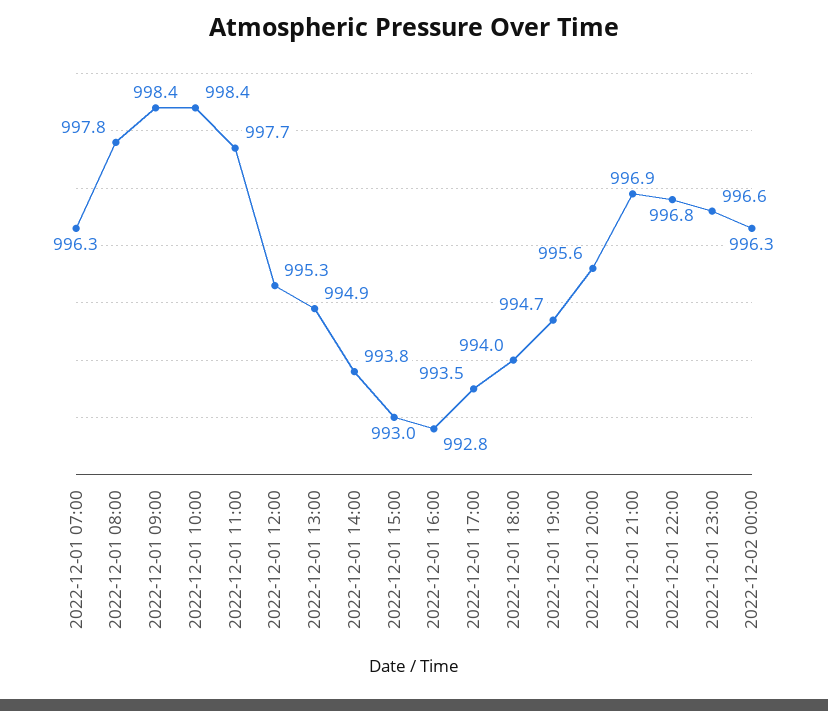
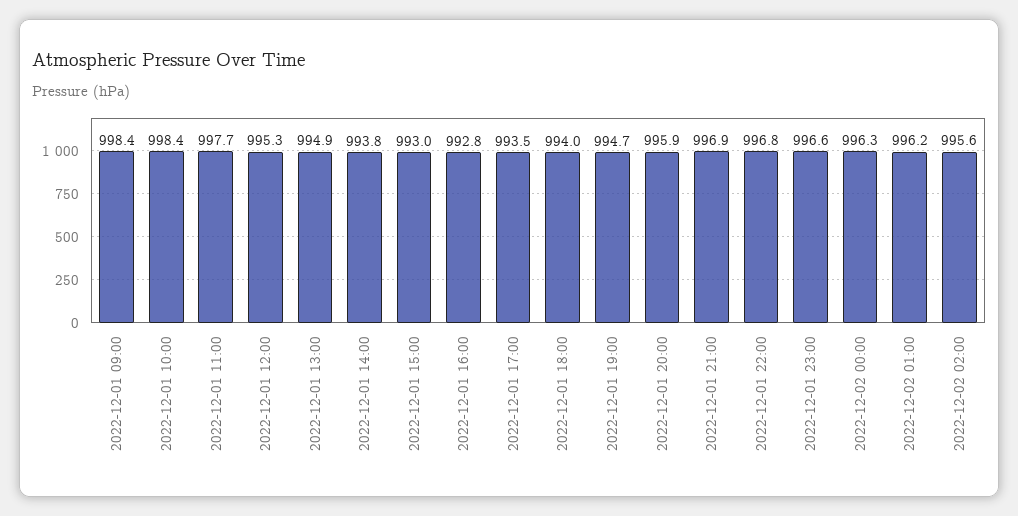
2022-12-01 07:00: 996.3 -> none
2022-12-01 08:00: 997.8 -> none
2022-12-01 20:00: 995.6 -> 995.9
2022-12-02 01:00: none -> 996.2
2022-12-02 02:00: none -> 995.6

